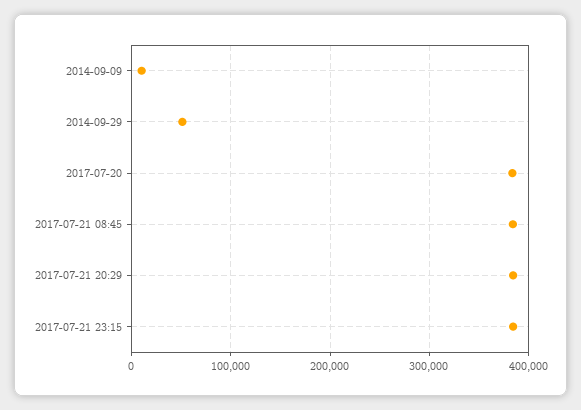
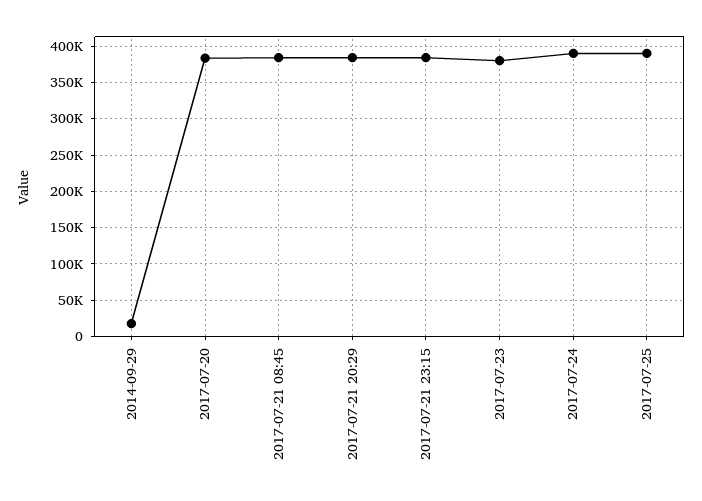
2014-09-09: 10000 -> none
2014-09-29: 50000 -> 20000
2017-07-23: none -> 380000
2017-07-24: none -> 390000
2017-07-25: none -> 390000

